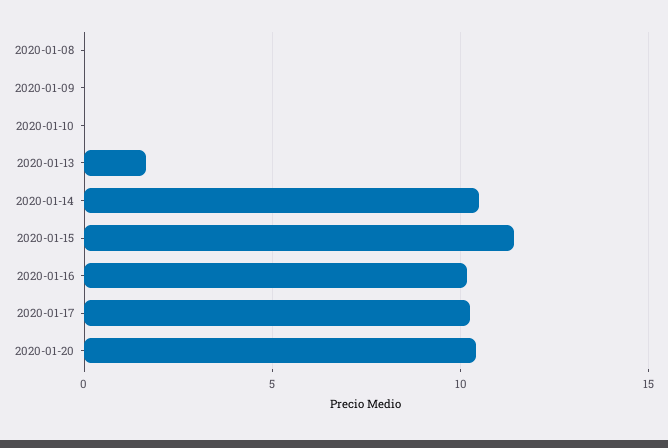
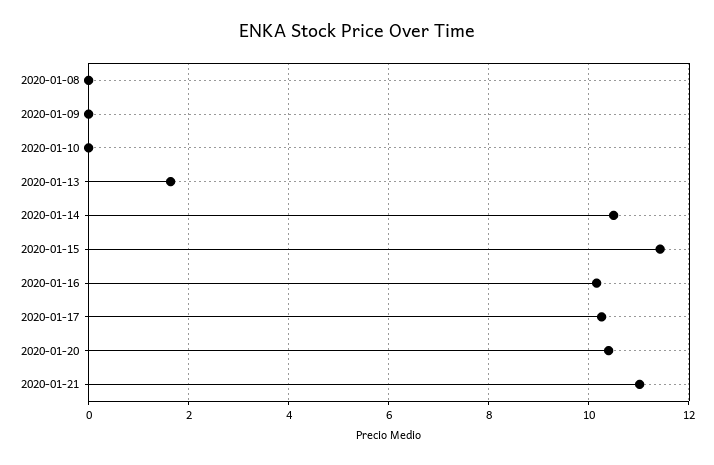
2020-01-21: none -> 11

